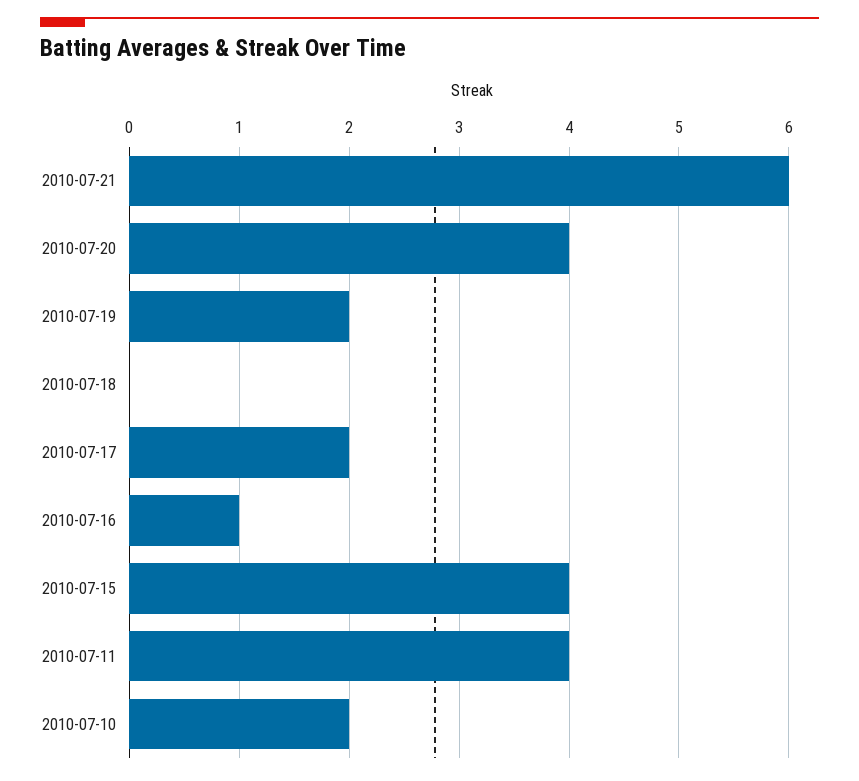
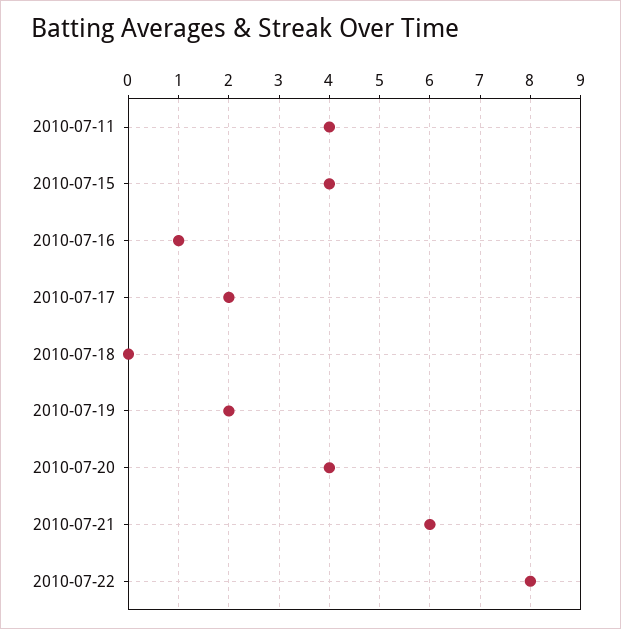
2010-07-10: 2 -> none
2010-07-22: none -> 8

